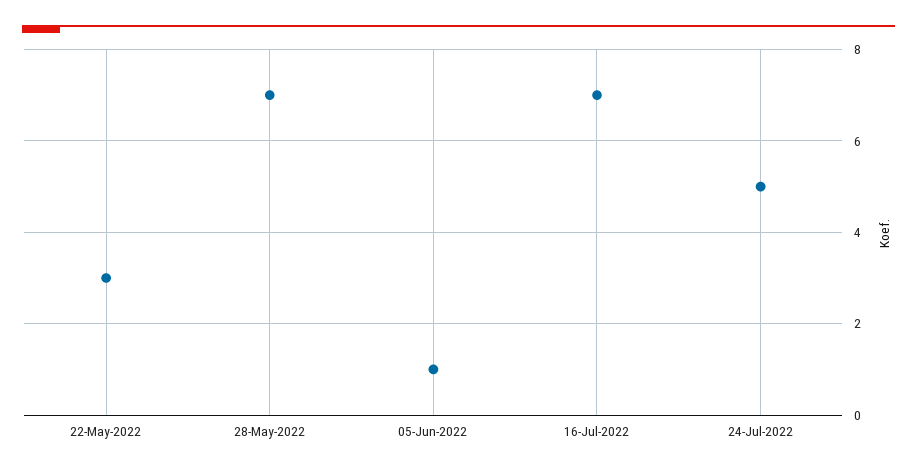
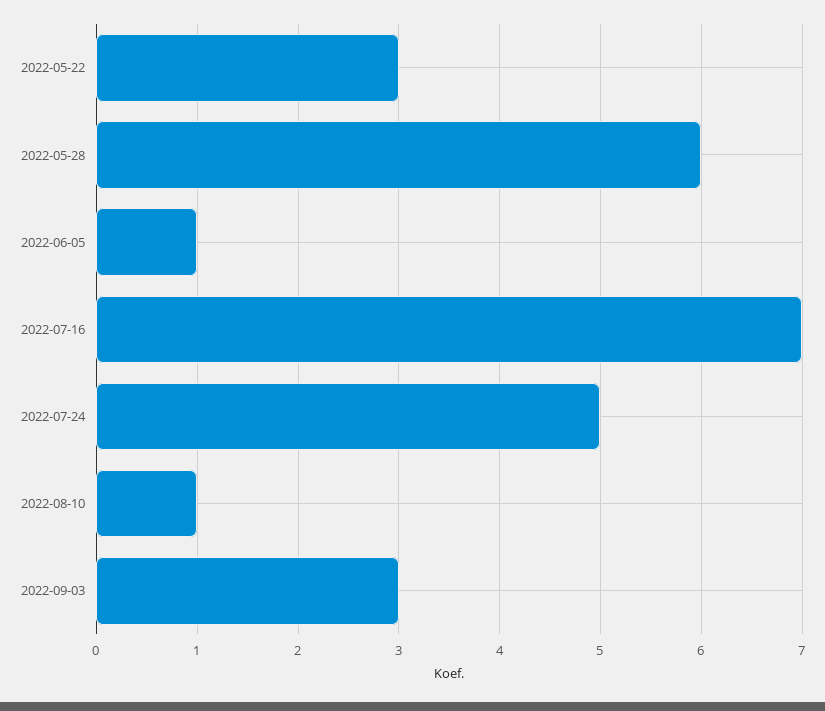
28-May-2022: 7 -> 6
2022-08-10: none -> 1
2022-09-03: none -> 3

